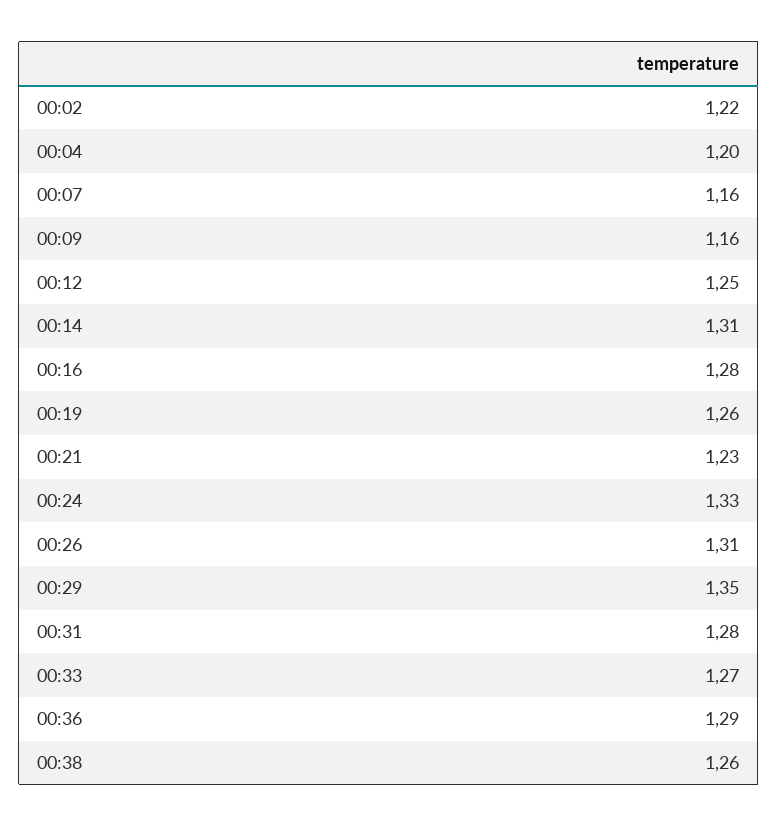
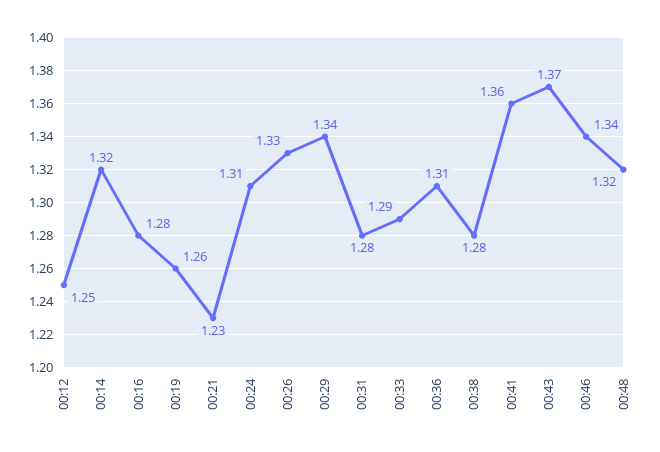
00:02: 1.22 -> none
00:04: 1.2 -> none
00:07: 1.16 -> none
00:09: 1.16 -> none
00:14: 1.31 -> 1.32
00:24: 1.33 -> 1.31
00:26: 1.31 -> 1.33
00:29: 1.35 -> 1.34
00:33: 1.27 -> 1.29
00:36: 1.29 -> 1.31
00:38: 1.26 -> 1.28
00:41: none -> 1.36
00:43: none -> 1.37
00:46: none -> 1.34
00:48: none -> 1.32

